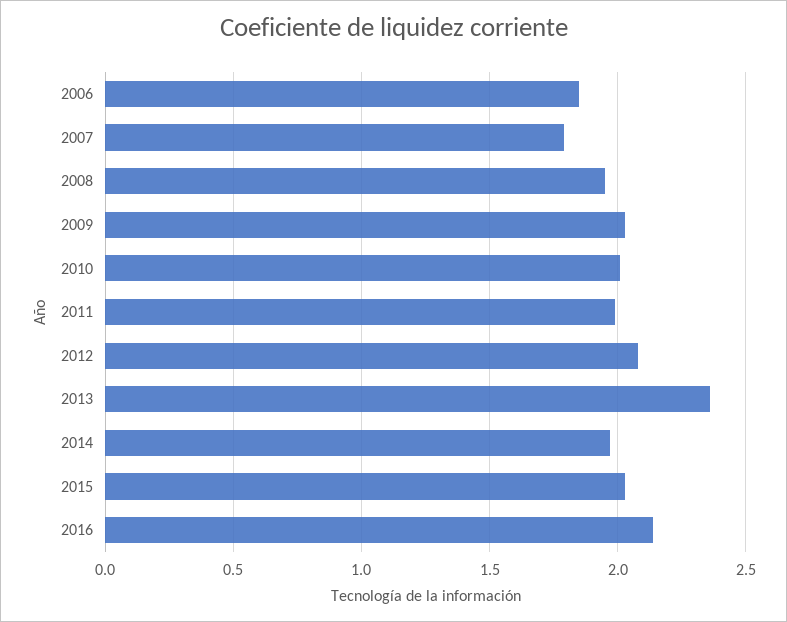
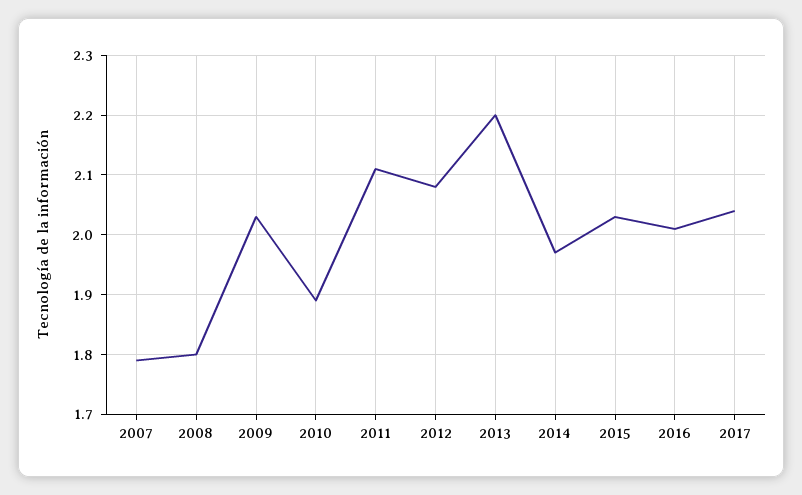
2006: 1.85 -> none
2008: 1.95 -> 1.8
2010: 2 -> 1.9
2011: 2 -> 2.1
2013: 2.35 -> 2.2
2016: 2.15 -> 2
2017: none -> 2.05

